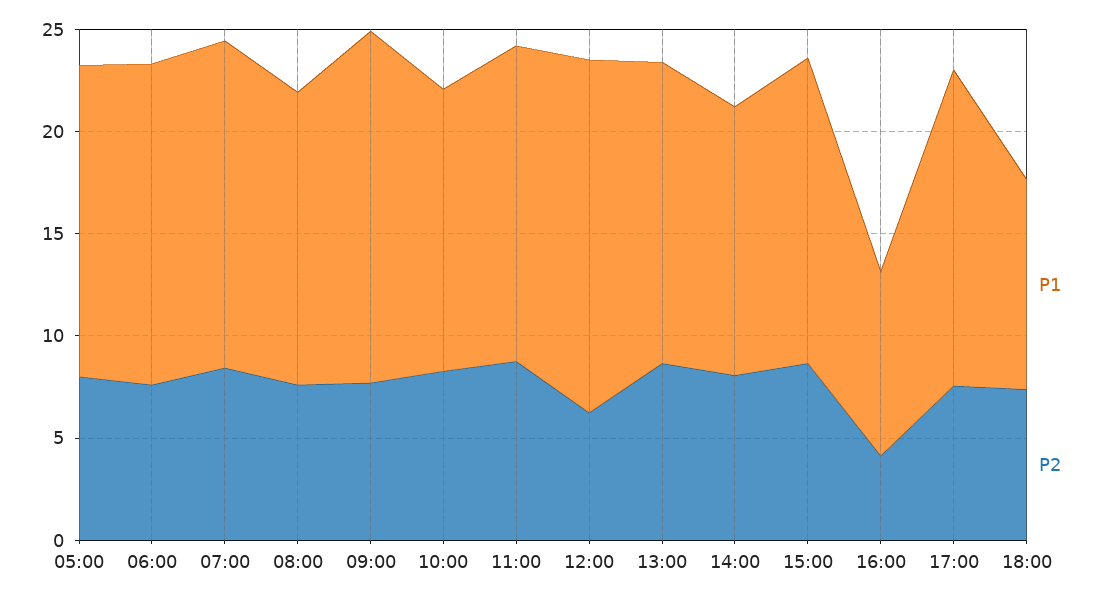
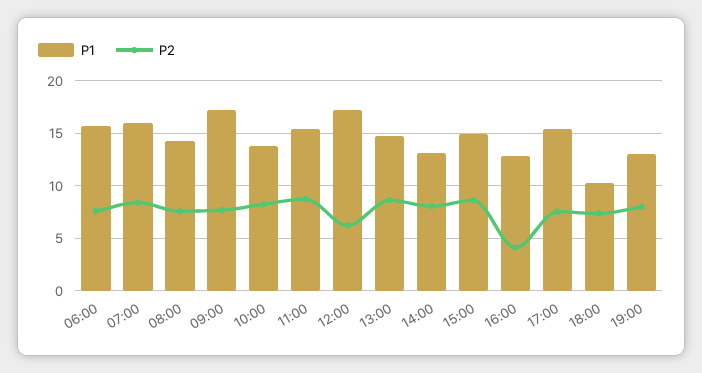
P1, 05:00: 15 -> none
P2, 05:00: 8 -> none
P1, 16:00: 9 -> 13
P1, 19:00: none -> 13
P2, 19:00: none -> 8

